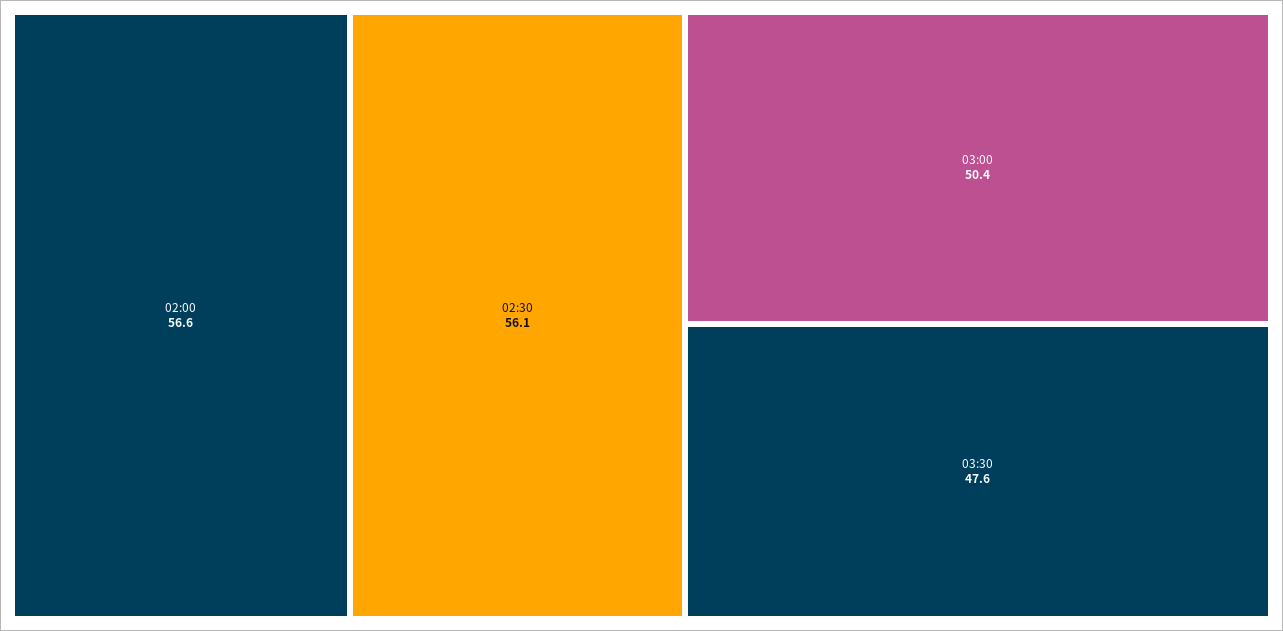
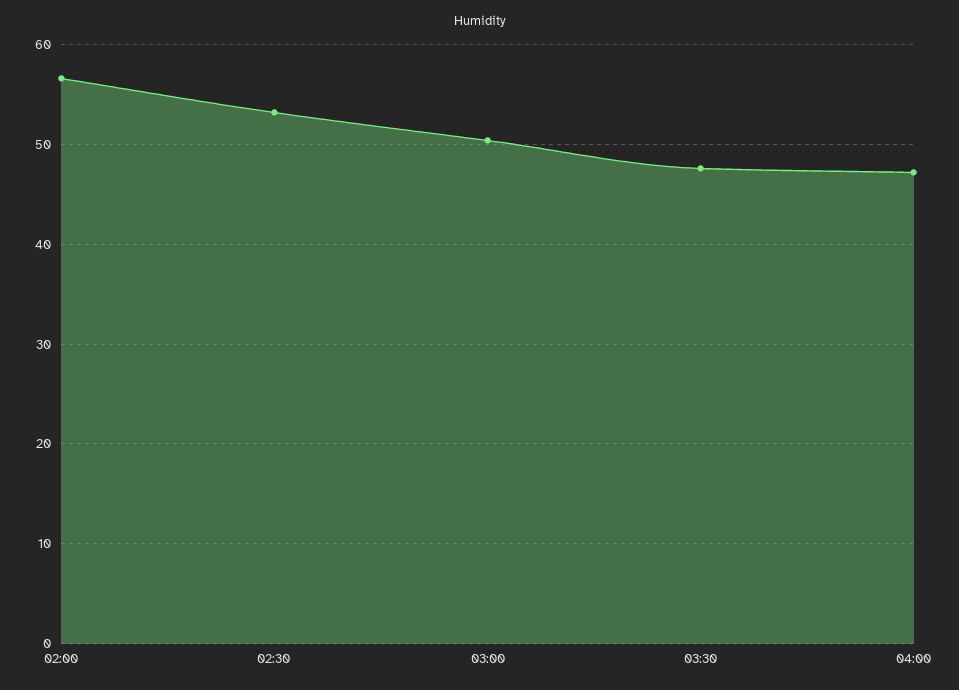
02:30: 56.1 -> 53
04:00: none -> 47

